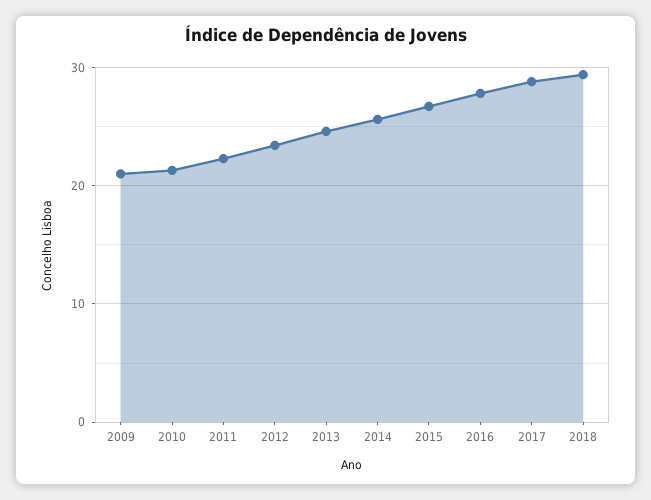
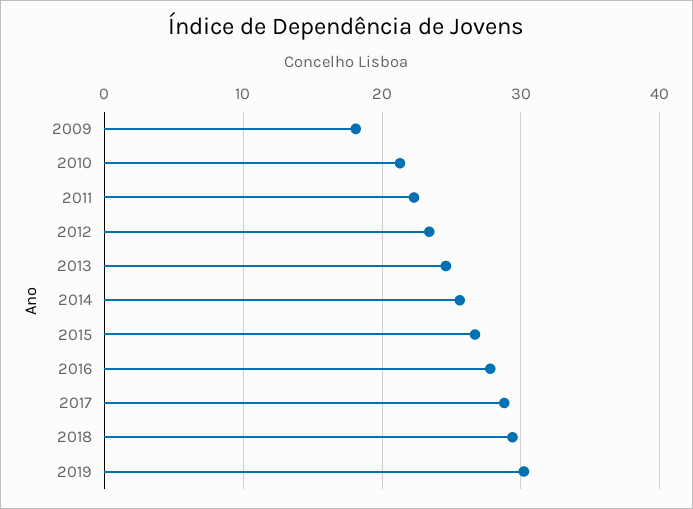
2009: 21 -> 18
2019: none -> 30

